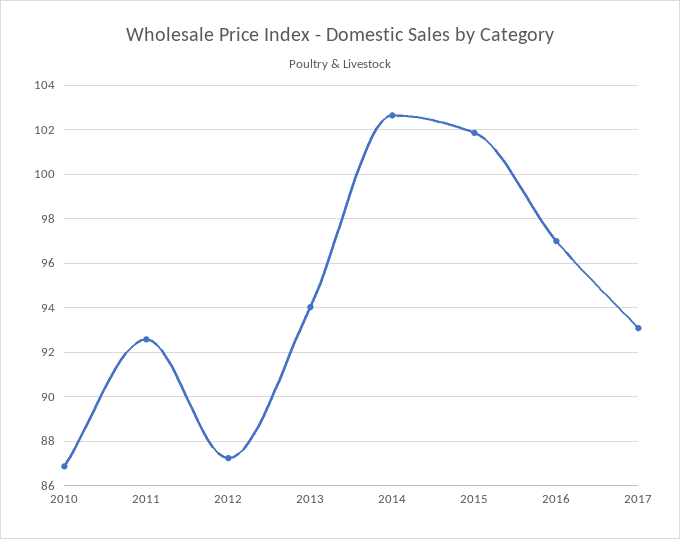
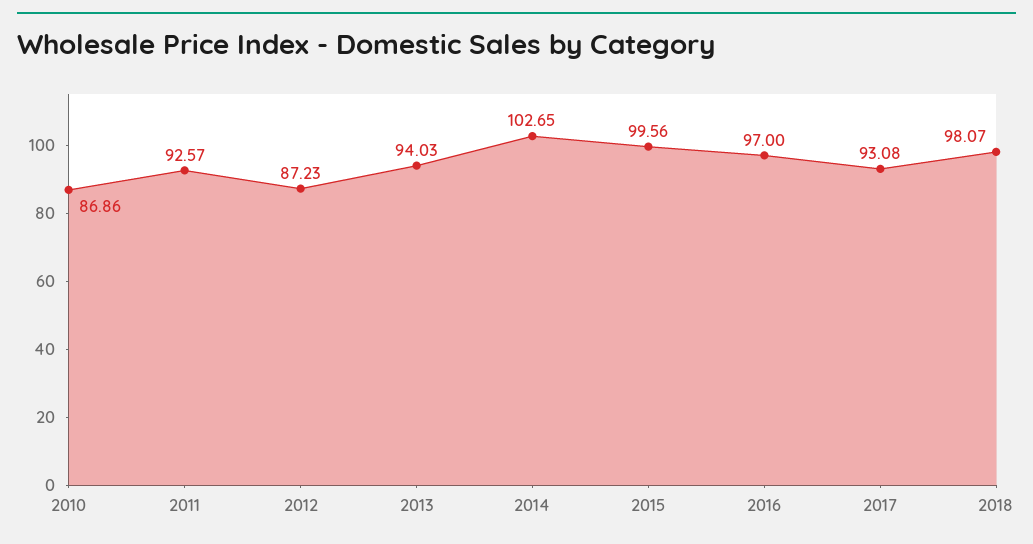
2015: 102 -> 99.56
2018: none -> 98.07

